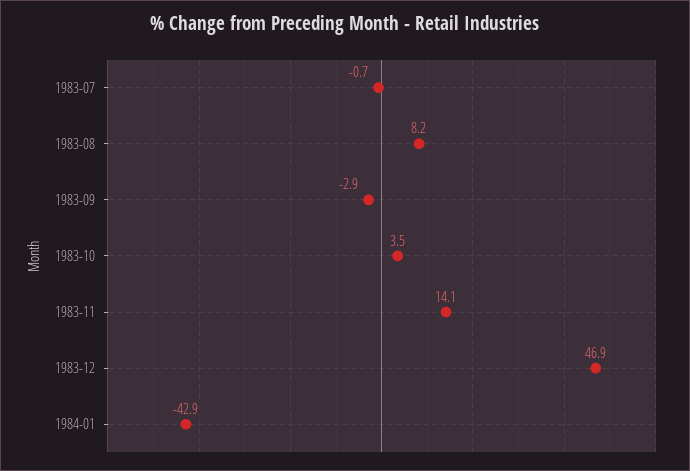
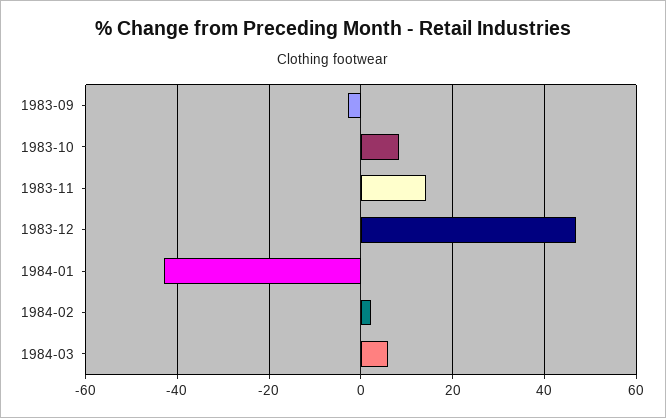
1983-07: -0.7 -> none
1983-08: 8.2 -> none
1983-10: 3.5 -> 8
1984-02: none -> 2
1984-03: none -> 6

